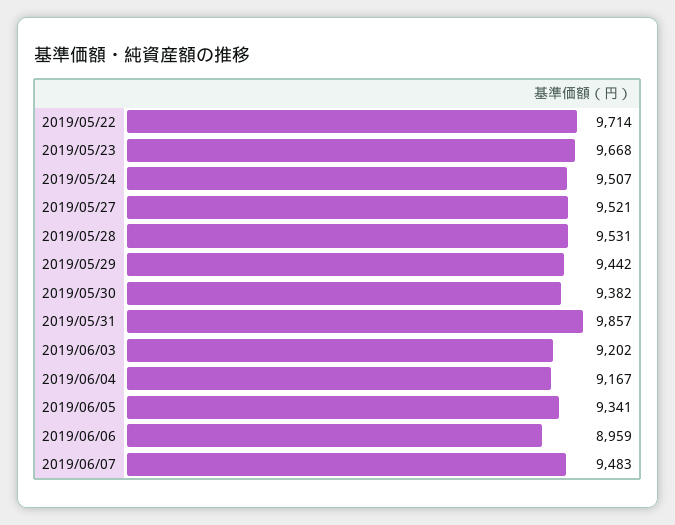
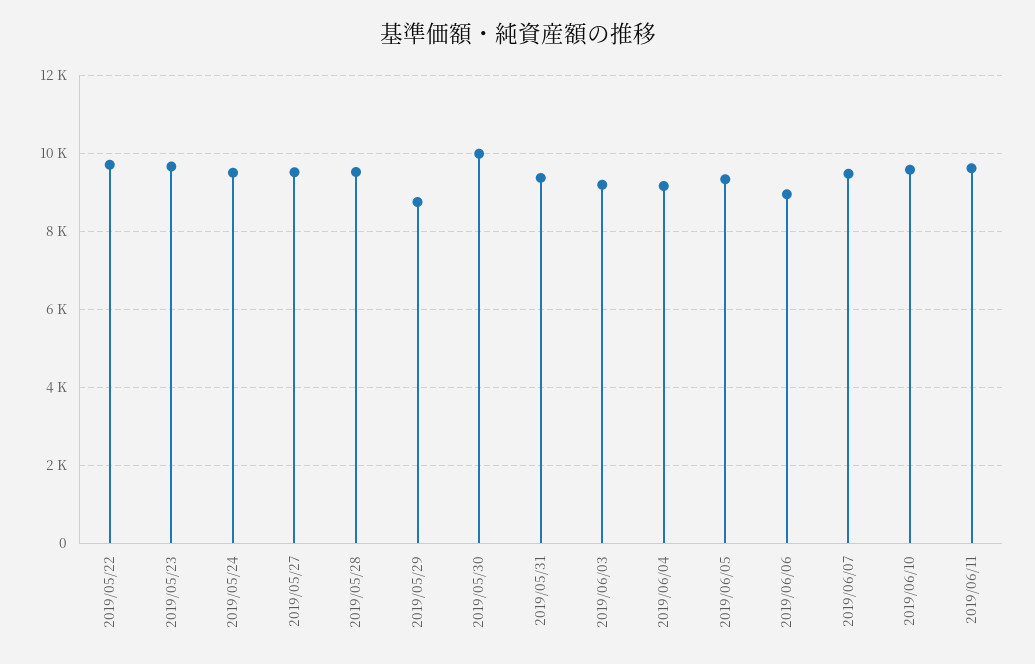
2019/05/29: 9442 -> 8800
2019/05/30: 9382 -> 10000
2019/05/31: 9857 -> 9400
2019/06/10: none -> 9600
2019/06/11: none -> 9600

